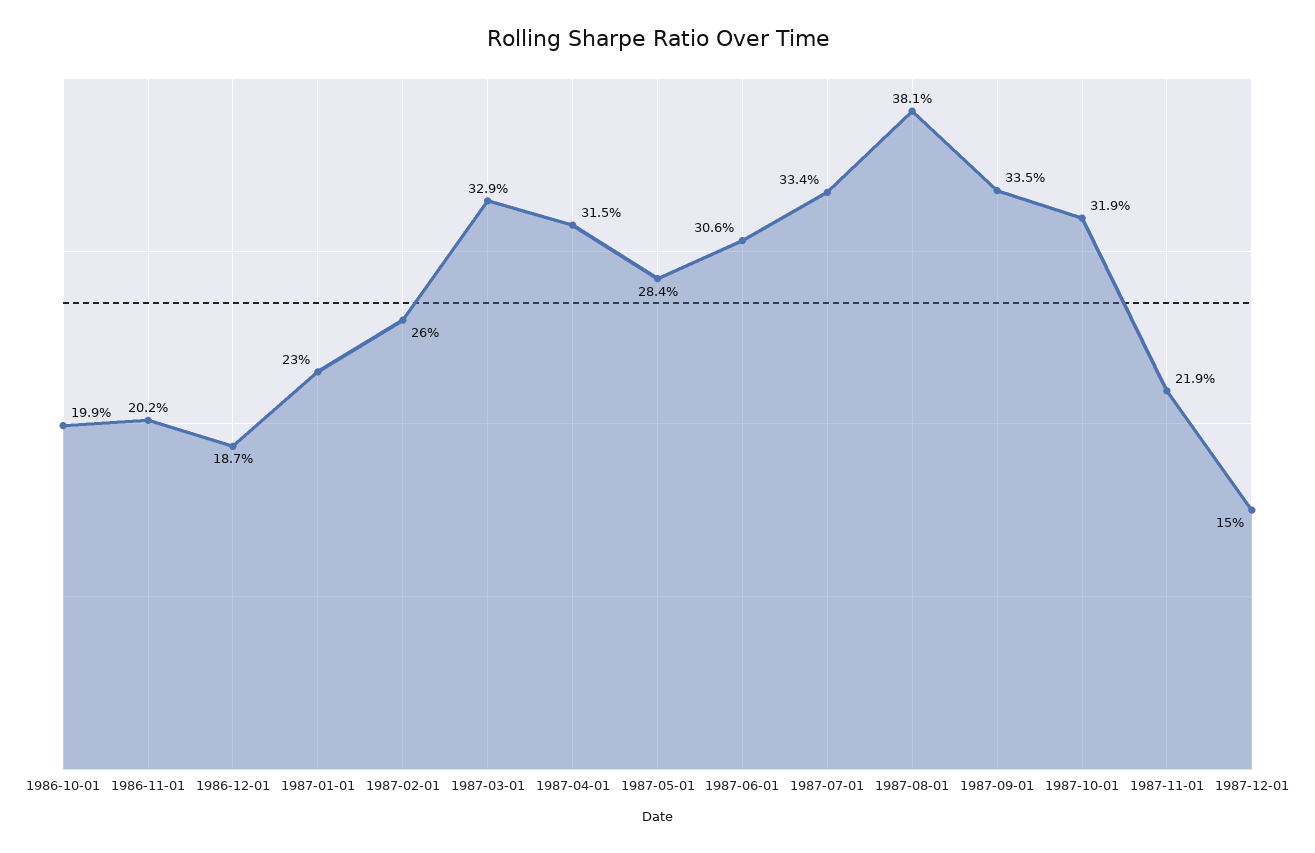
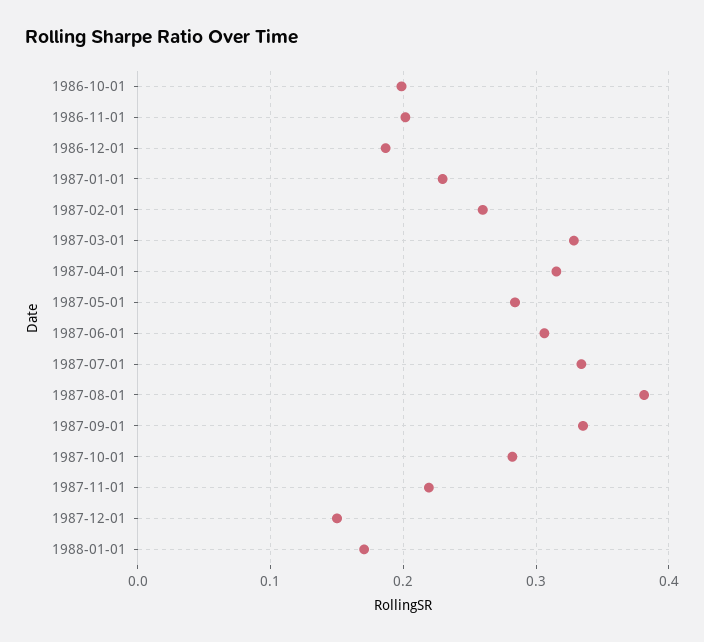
1987-10-01: 0.319 -> 0.28
1988-01-01: none -> 0.17

